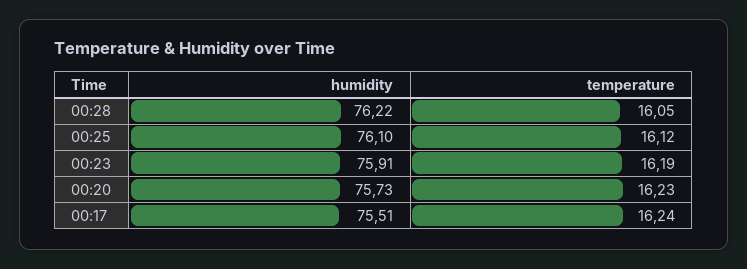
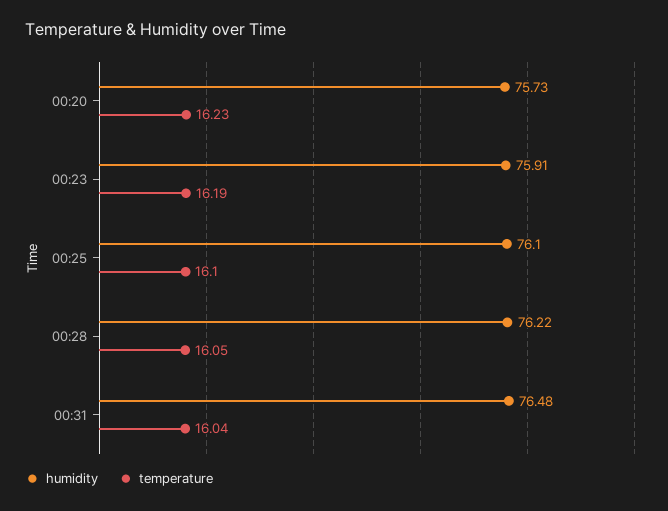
temperature, 00:25: 16.12 -> 16.1
humidity, 00:17: 75.51 -> none
temperature, 00:17: 16.24 -> none
humidity, 00:31: none -> 76.48
temperature, 00:31: none -> 16.04

